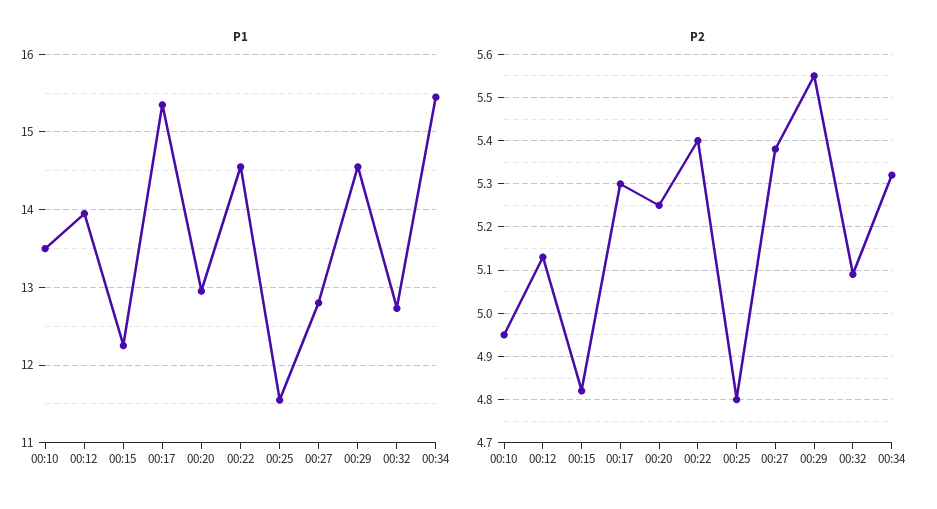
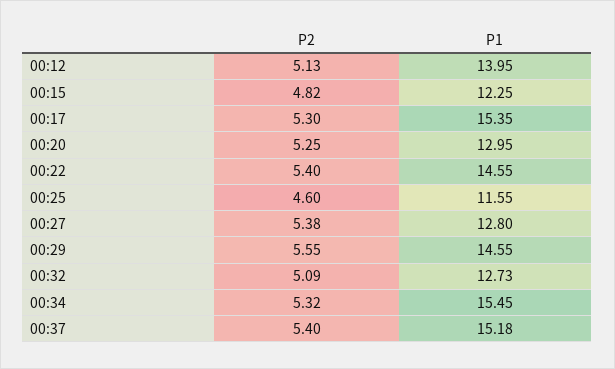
P1, 00:10: 13.5 -> none
P2, 00:10: 4.95 -> none
P2, 00:25: 4.8 -> 4.6
P2, 00:37: none -> 5.4
P1, 00:37: none -> 15.18

